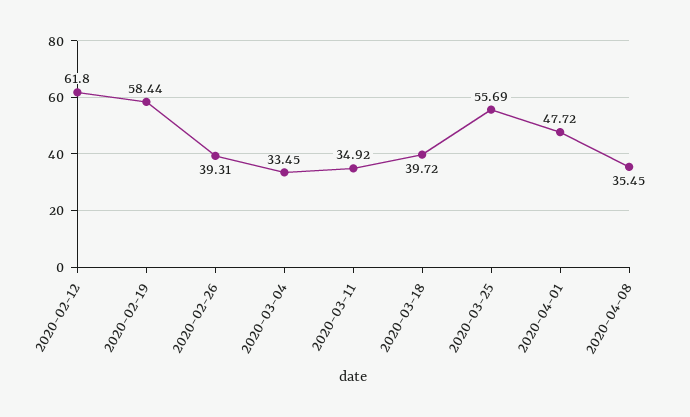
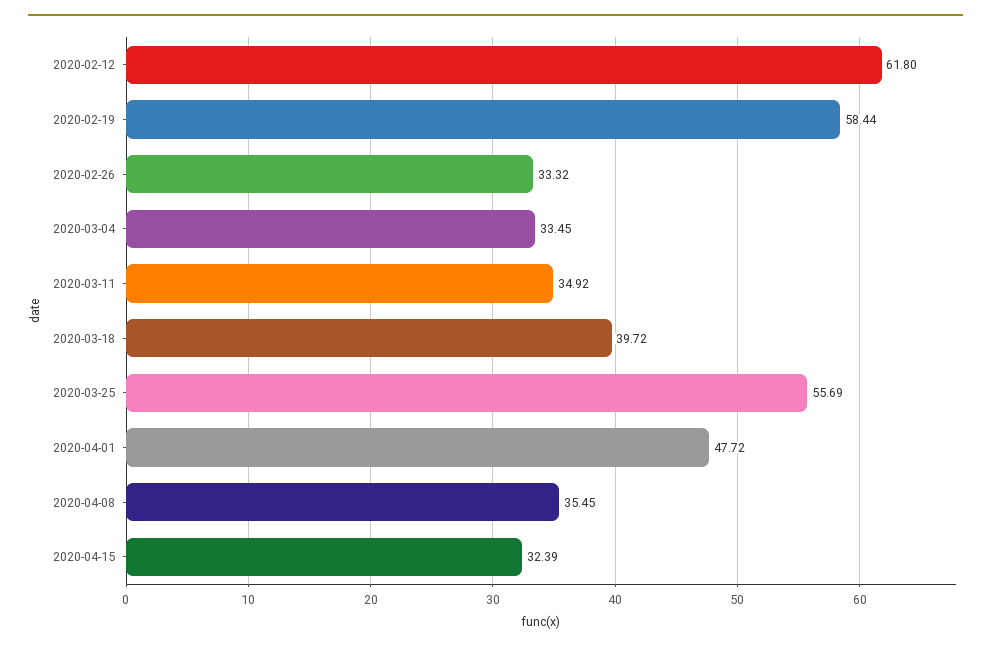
2020-02-26: 39.31 -> 33.32
2020-04-15: none -> 32.39

